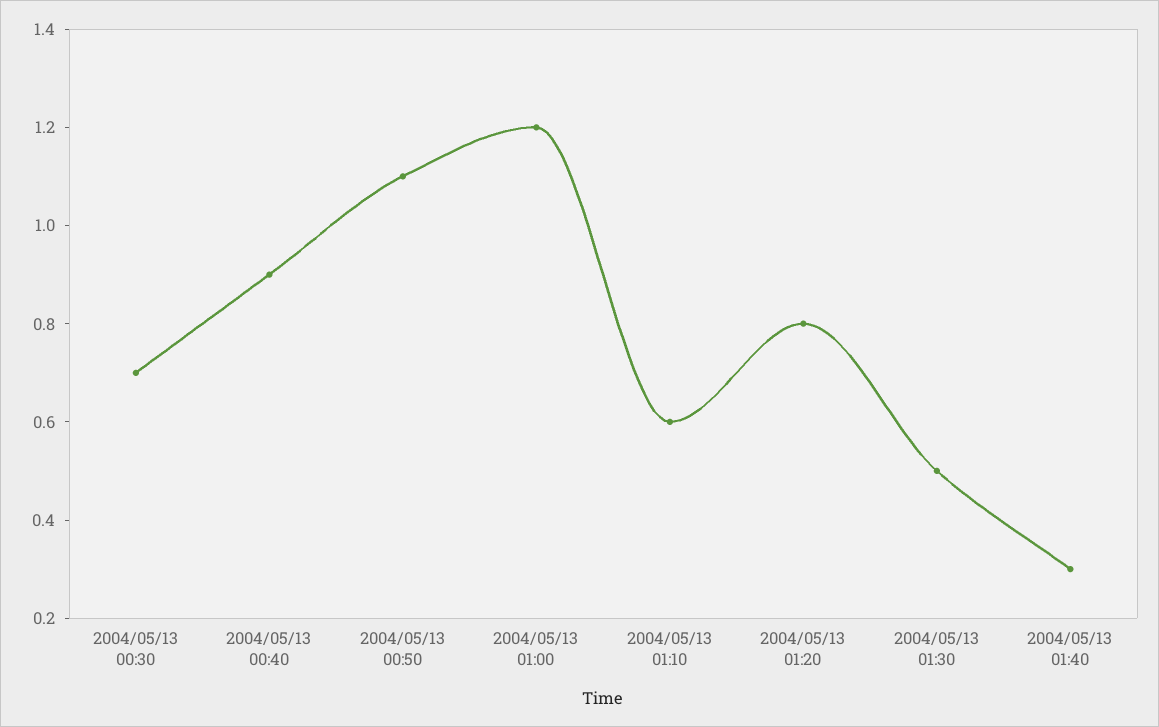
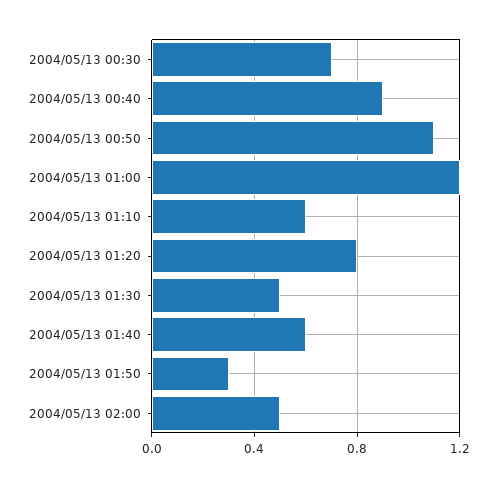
2004/05/13 01:40: 0.3 -> 0.6
2004/05/13 01:50: none -> 0.3
2004/05/13 02:00: none -> 0.5

